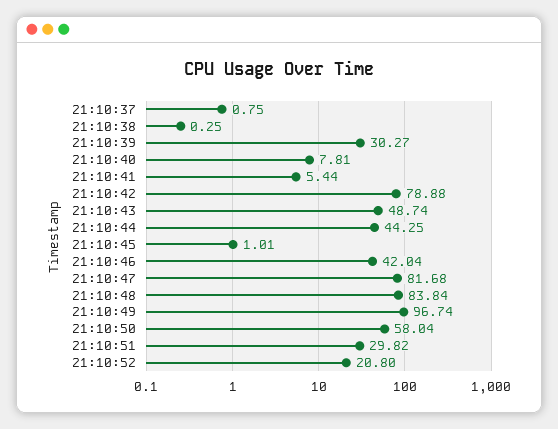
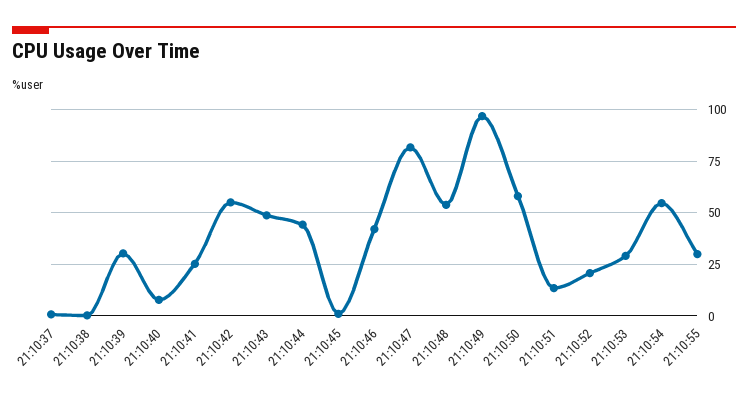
21:10:41: 5.44 -> 25
21:10:42: 78.88 -> 55
21:10:48: 83.84 -> 55
21:10:51: 29.82 -> 15
21:10:53: none -> 30
21:10:54: none -> 55
21:10:55: none -> 30

